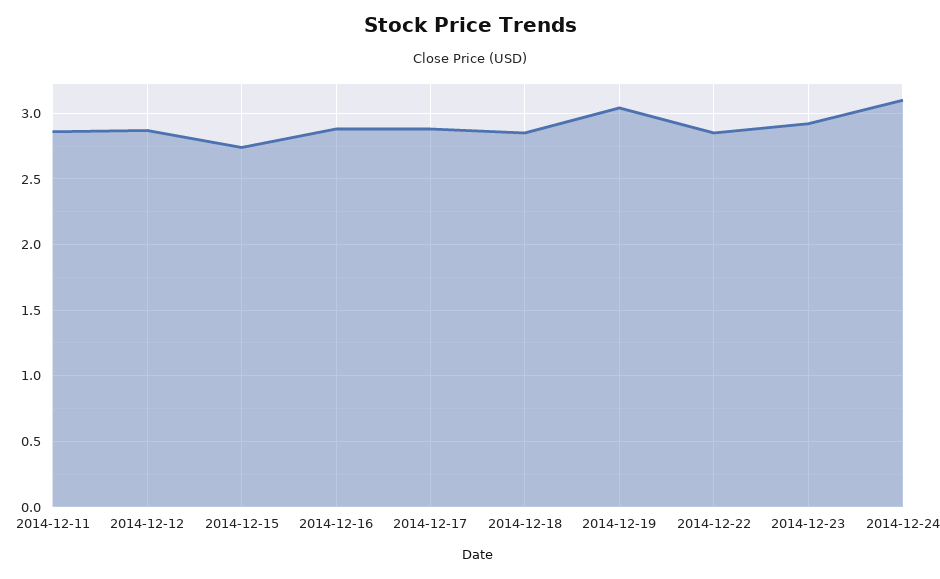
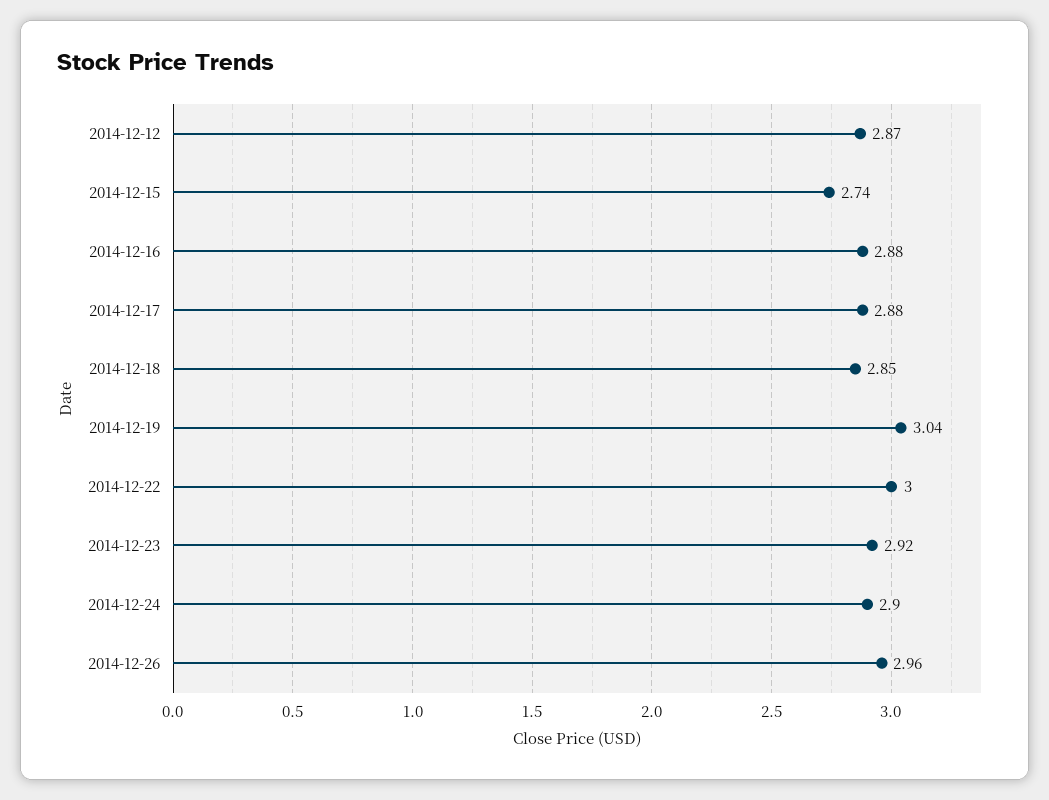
2014-12-11: 2.85 -> none
2014-12-22: 2.85 -> 3
2014-12-24: 3.1 -> 2.9
2014-12-26: none -> 2.96

